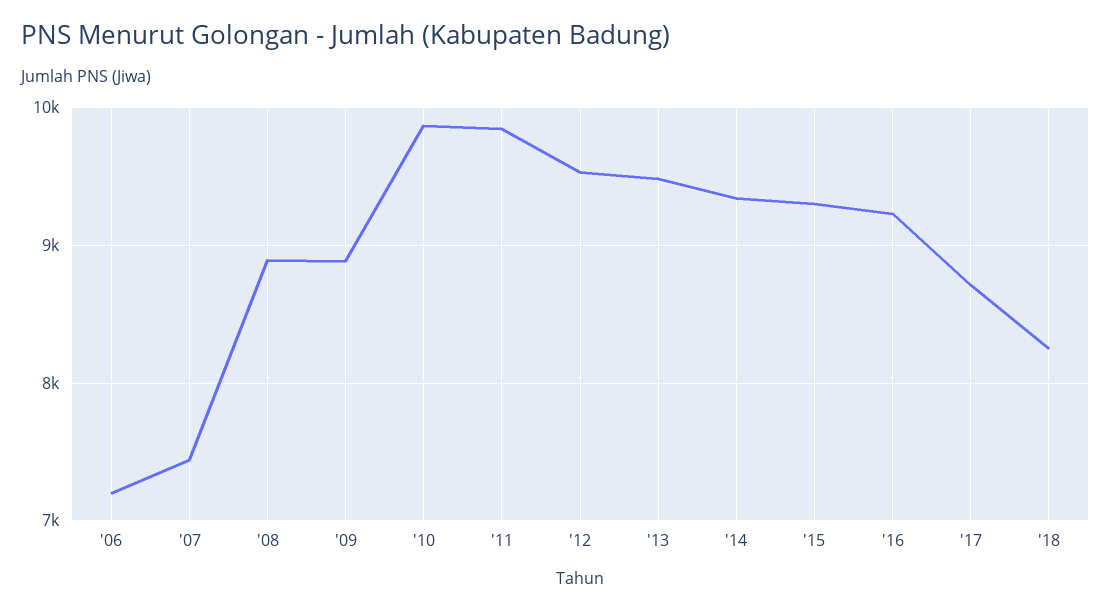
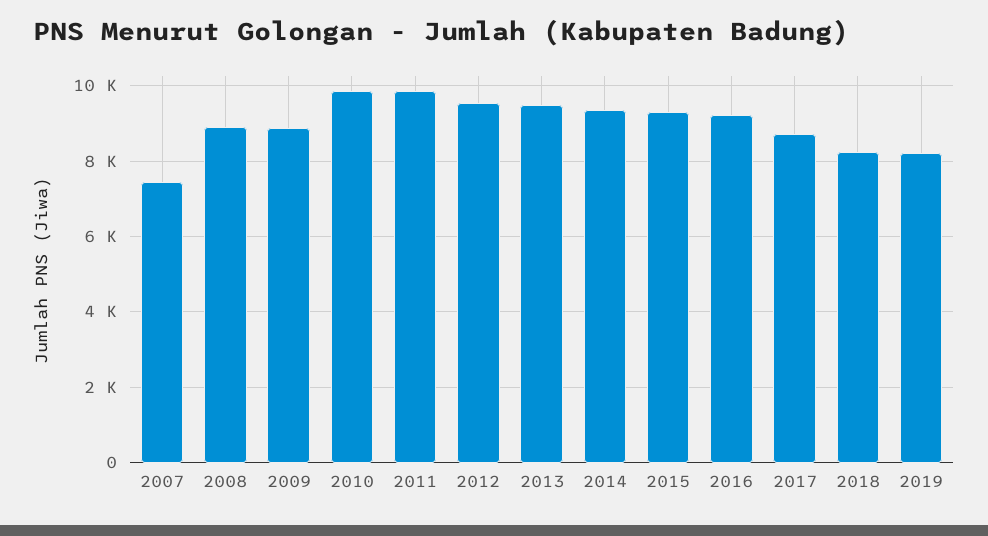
'06: 7200 -> none
2019: none -> 8200

